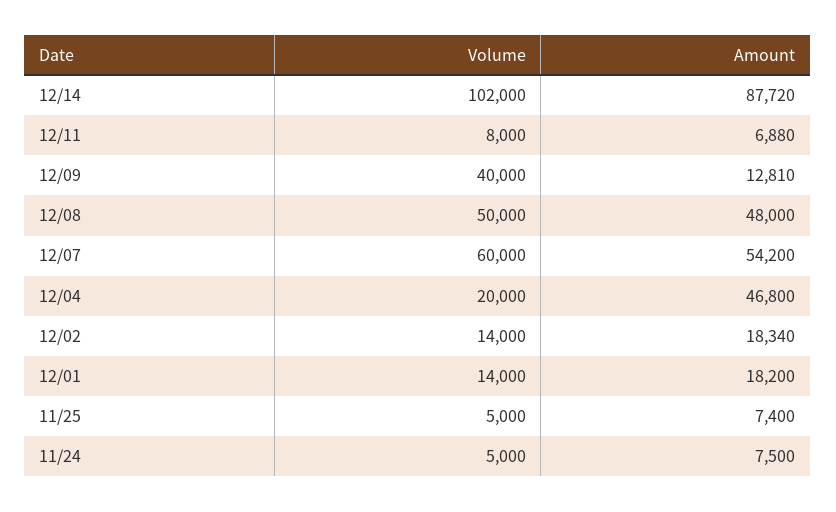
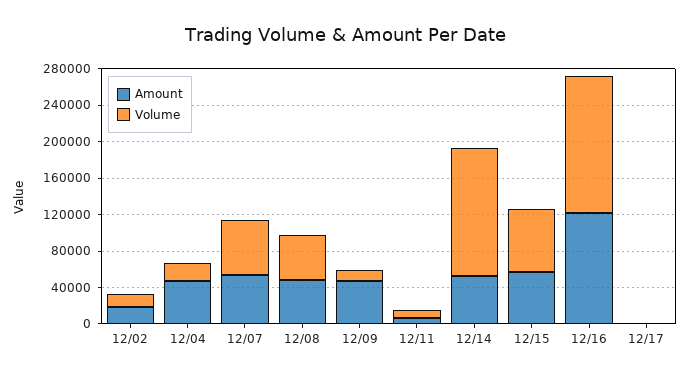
Volume, 12/14: 102000 -> 140000
Amount, 12/14: 87720 -> 50000
Volume, 12/09: 40000 -> 10000
Amount, 12/09: 12810 -> 50000
Volume, 12/01: 14000 -> none
Amount, 12/01: 18200 -> none
Volume, 11/25: 5000 -> none
Amount, 11/25: 7400 -> none
Volume, 11/24: 5000 -> none
Amount, 11/24: 7500 -> none
Amount, 12/15: none -> 60000
Volume, 12/15: none -> 70000
Amount, 12/16: none -> 120000
Volume, 12/16: none -> 150000
Amount, 12/17: none -> 0
Volume, 12/17: none -> 0

